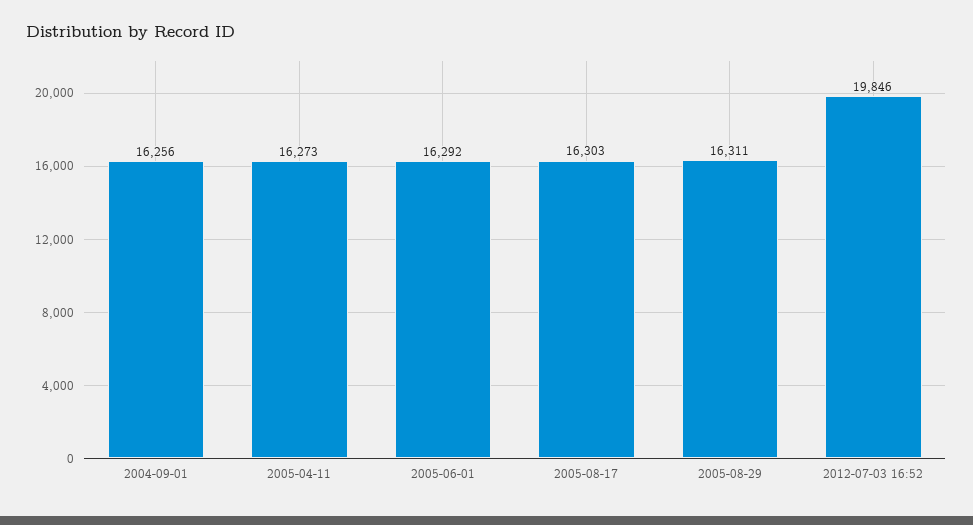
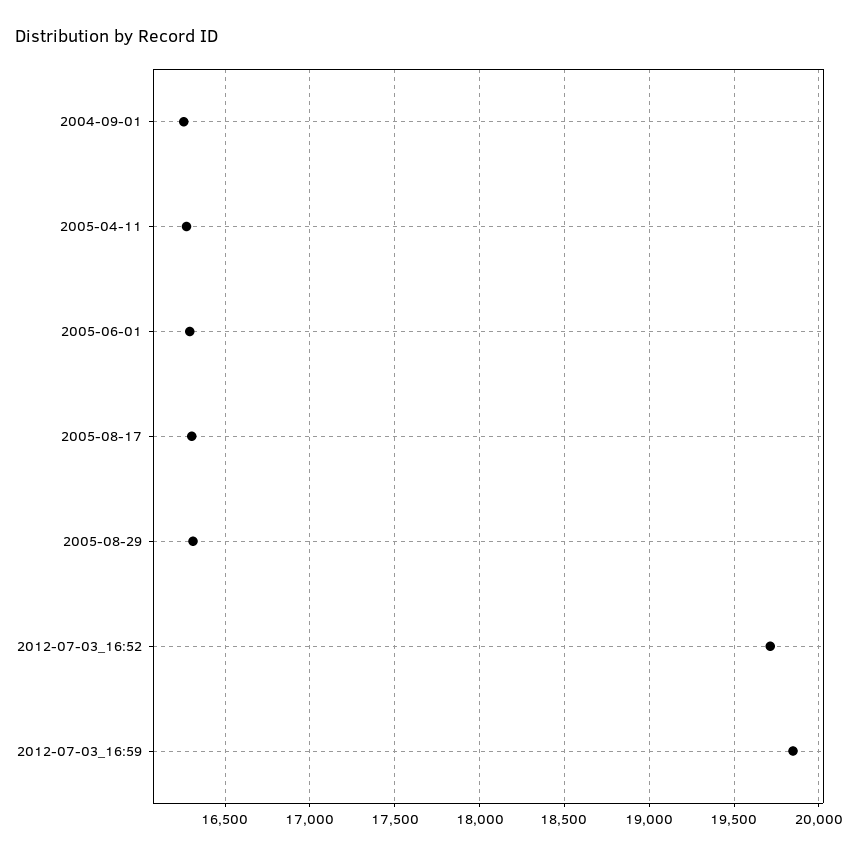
2012-07-03 16:52: 19846 -> 19700
2012-07-03_16:59: none -> 19850

